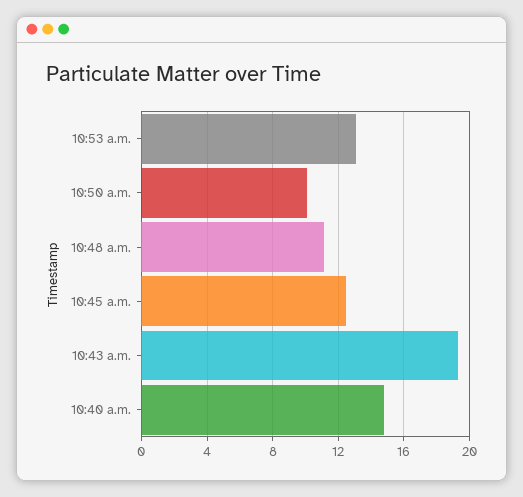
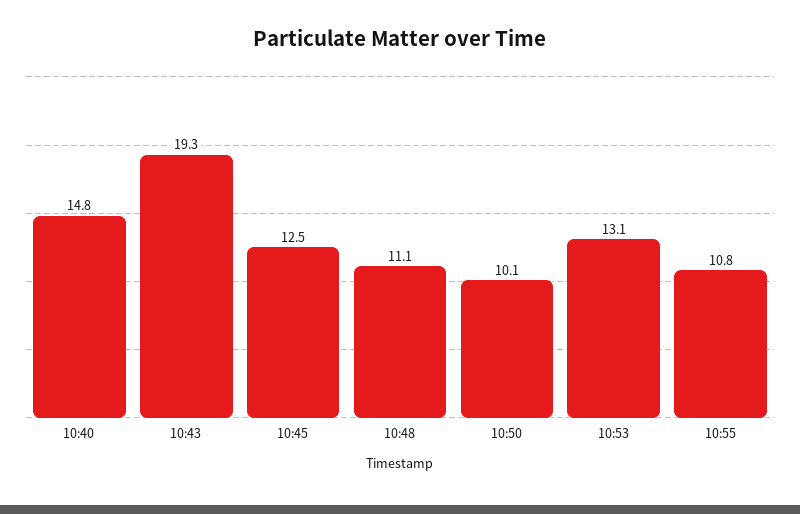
10:55: none -> 10.8

